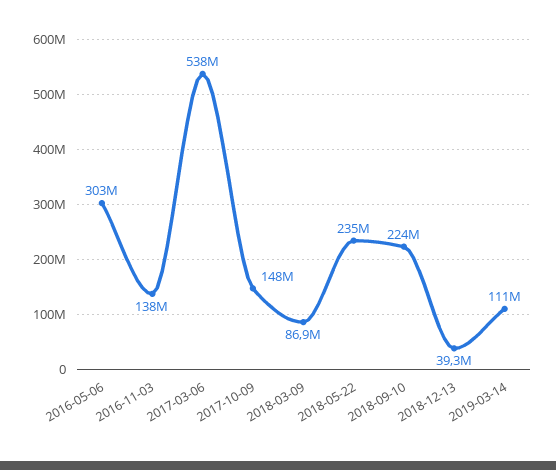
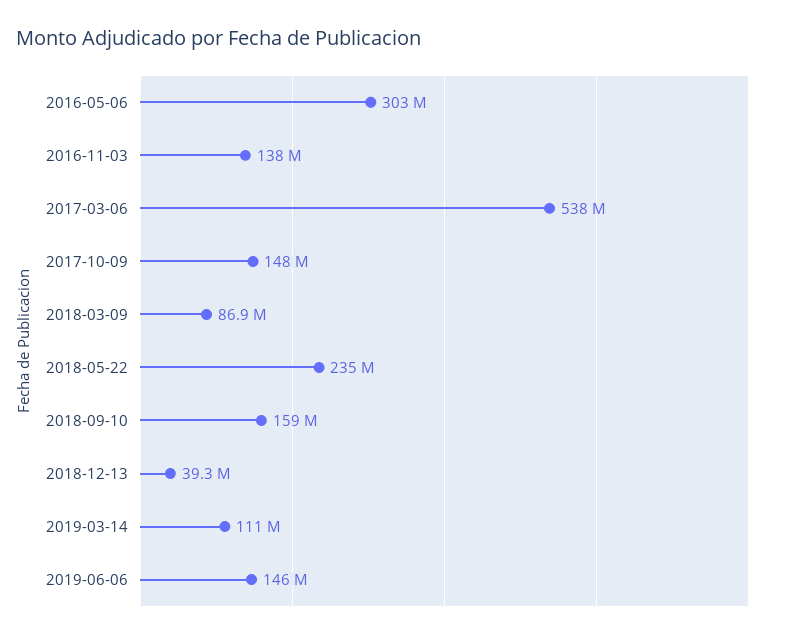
2018-09-10: 224000000 -> 159000000
2019-06-06: none -> 146000000

